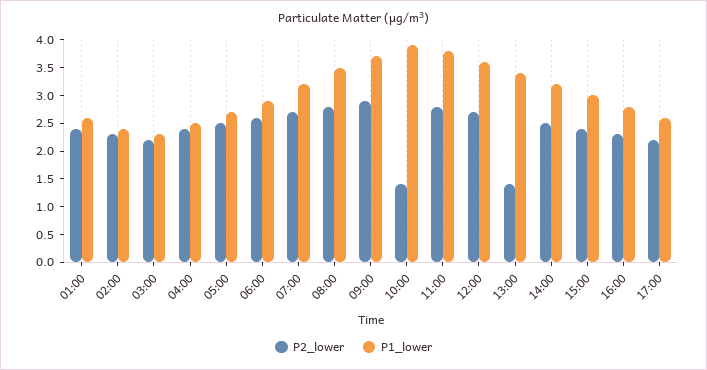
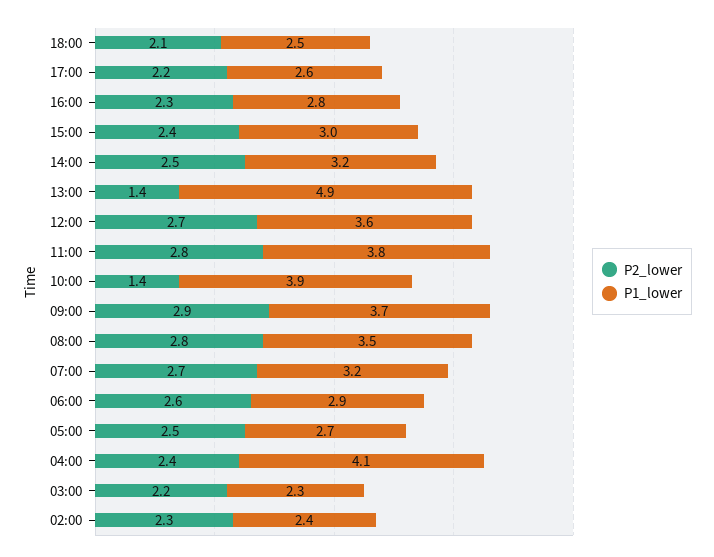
P2_lower, 01:00: 2.5 -> none
P1_lower, 01:00: 2.5 -> none
P1_lower, 04:00: 2.5 -> 4.1
P1_lower, 13:00: 3.5 -> 4.9
P2_lower, 18:00: none -> 2.1
P1_lower, 18:00: none -> 2.5

